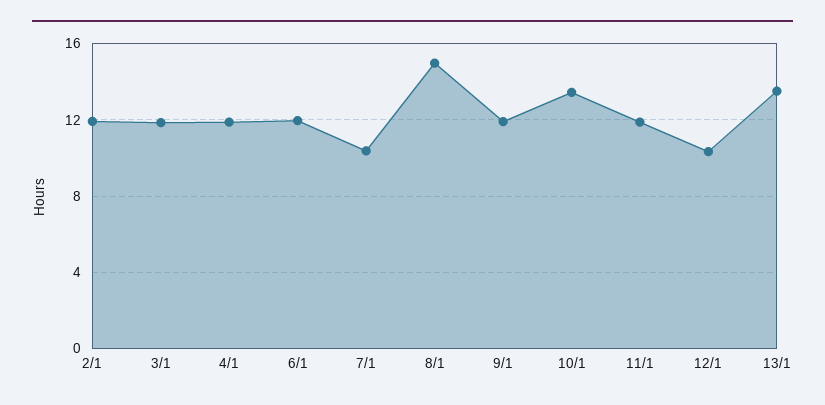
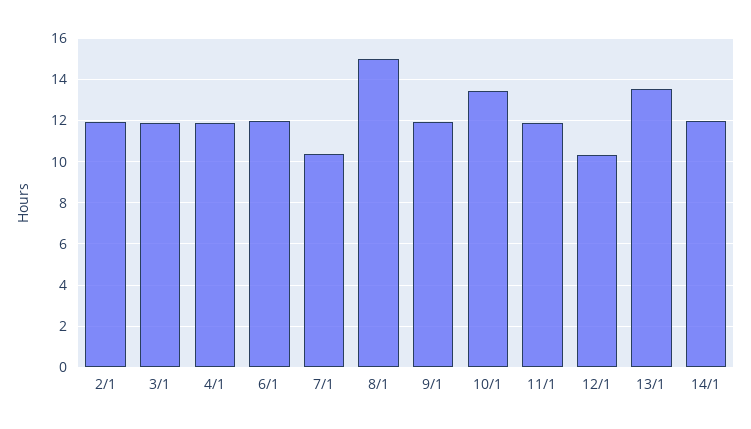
14/1: none -> 12

